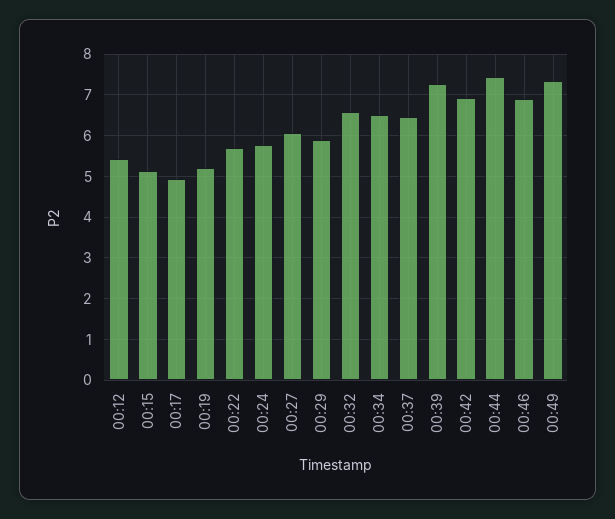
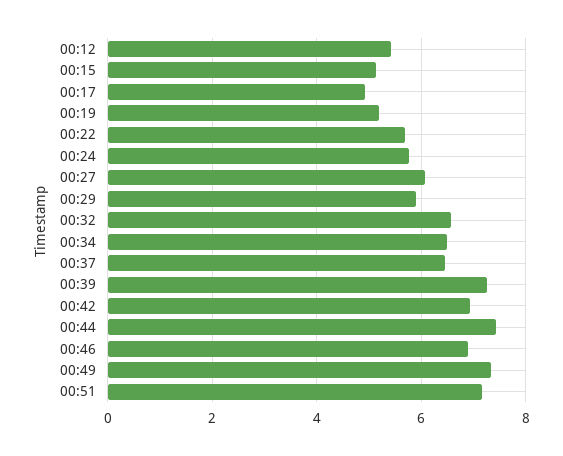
00:51: none -> 7.2

